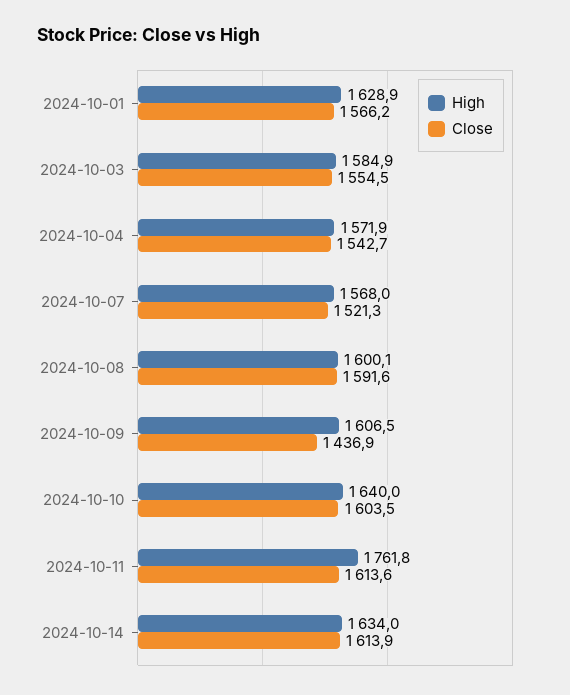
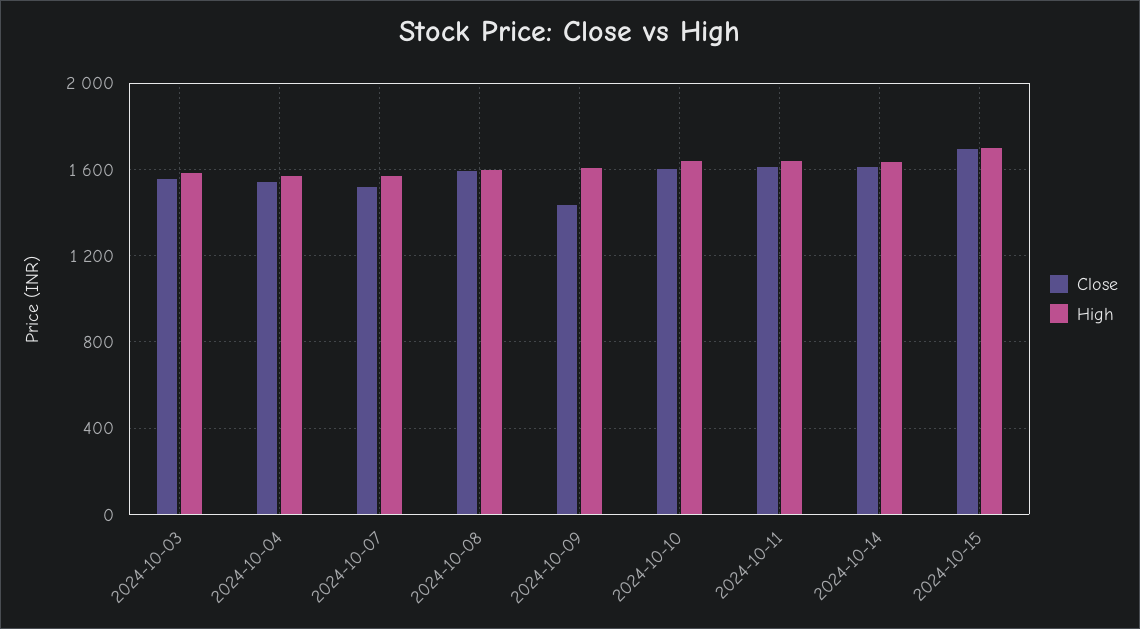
High, 2024-10-01: 1628.9 -> none
Close, 2024-10-01: 1566.2 -> none
High, 2024-10-11: 1761.8 -> 1650
Close, 2024-10-15: none -> 1700
High, 2024-10-15: none -> 1700

